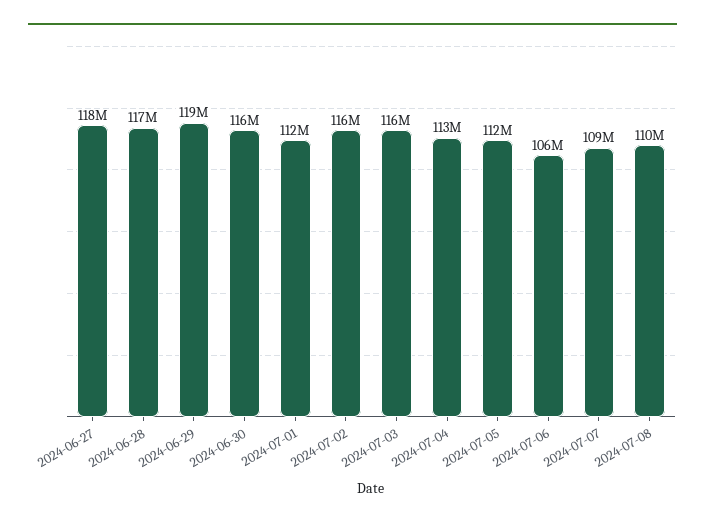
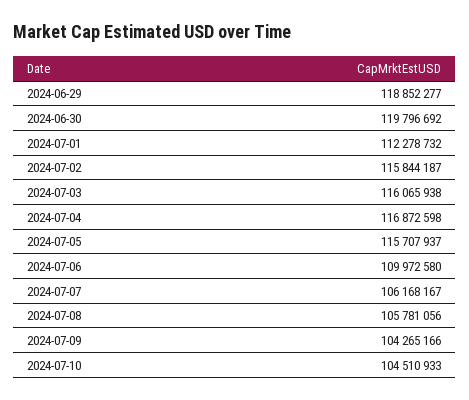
2024-06-27: 118000000 -> none
2024-06-28: 117000000 -> none
2024-06-30: 116000000 -> 119796692
2024-07-04: 113000000 -> 116872598
2024-07-05: 112000000 -> 115707937
2024-07-06: 106000000 -> 109972580
2024-07-07: 109000000 -> 106168167
2024-07-08: 110000000 -> 105781056
2024-07-09: none -> 104265166
2024-07-10: none -> 104510933

